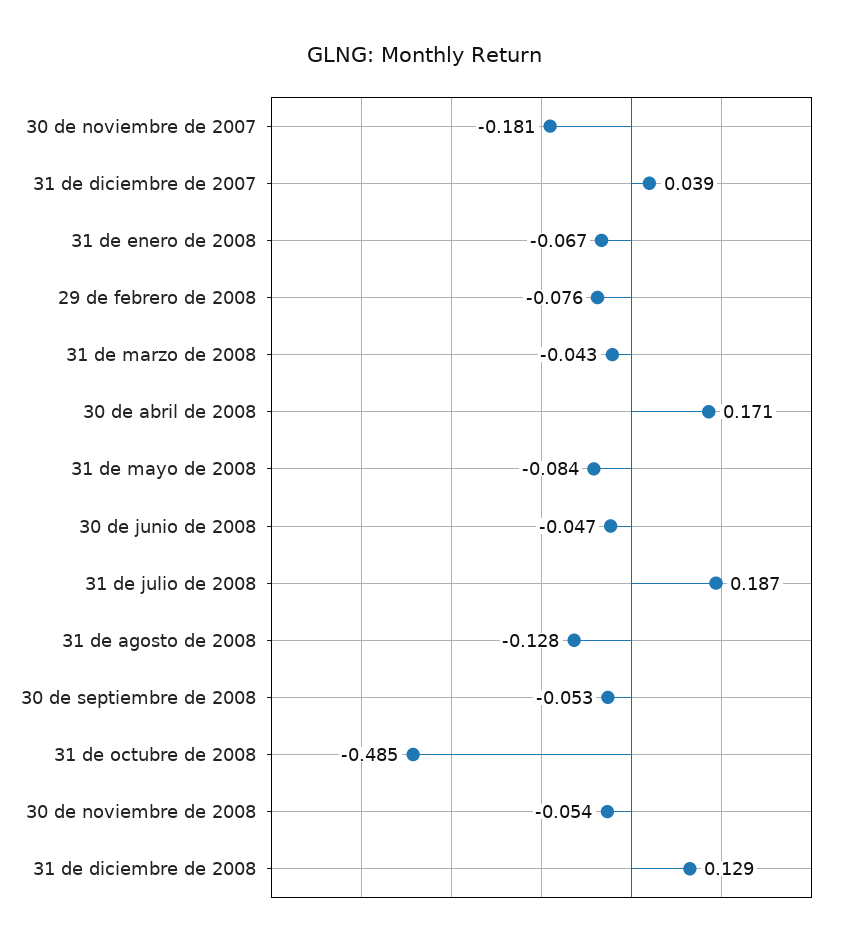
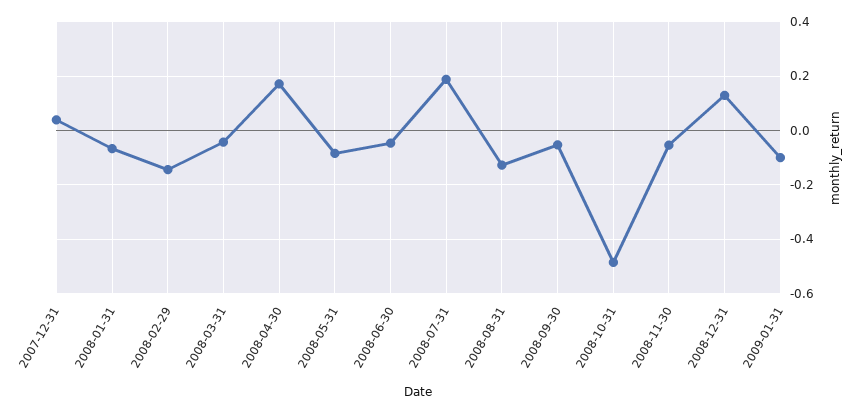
30 de noviembre de 2007: -0.181 -> none
29 de febrero de 2008: -0.076 -> -0.15
2009-01-31: none -> -0.1

